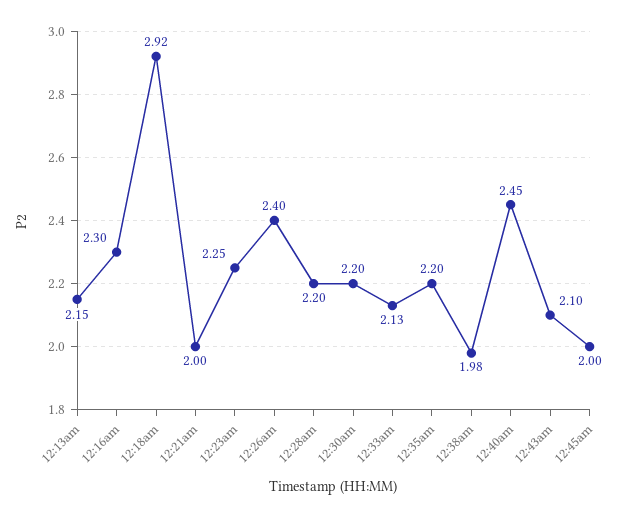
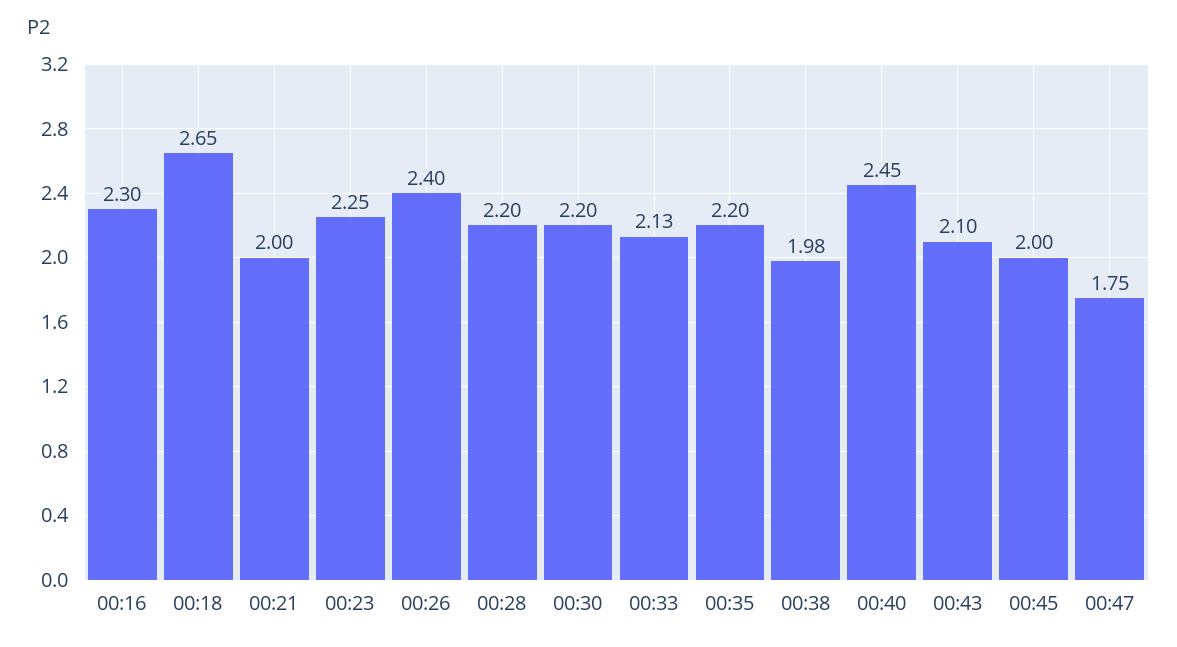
12:13am: 2.15 -> none
12:18am: 2.92 -> 2.65
00:47: none -> 1.75

